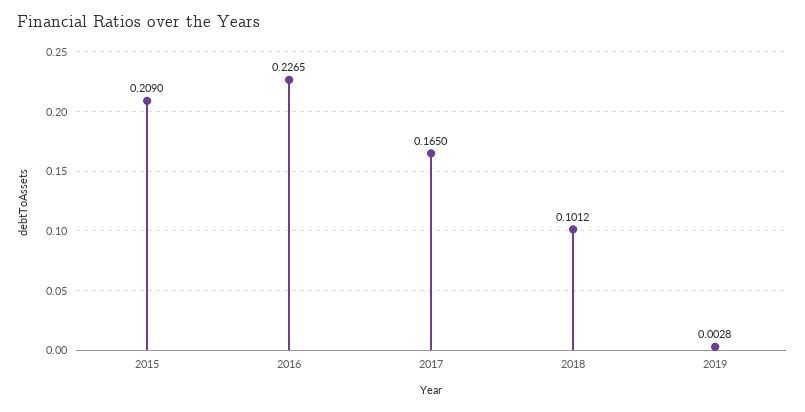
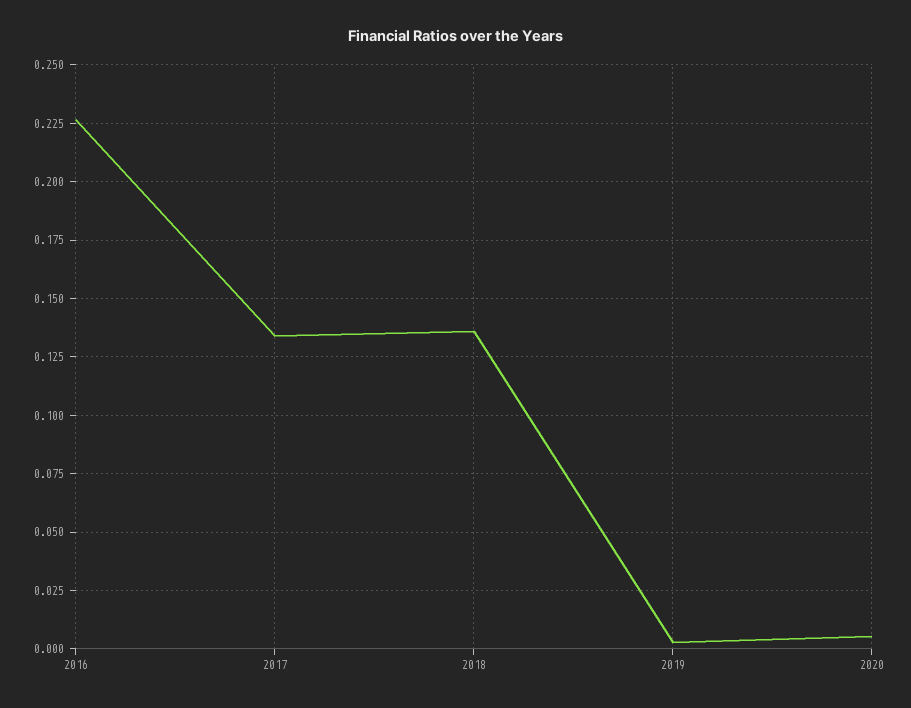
2015: 0.209 -> none
2017: 0.165 -> 0.135
2018: 0.1012 -> 0.135
2020: none -> 0.005

